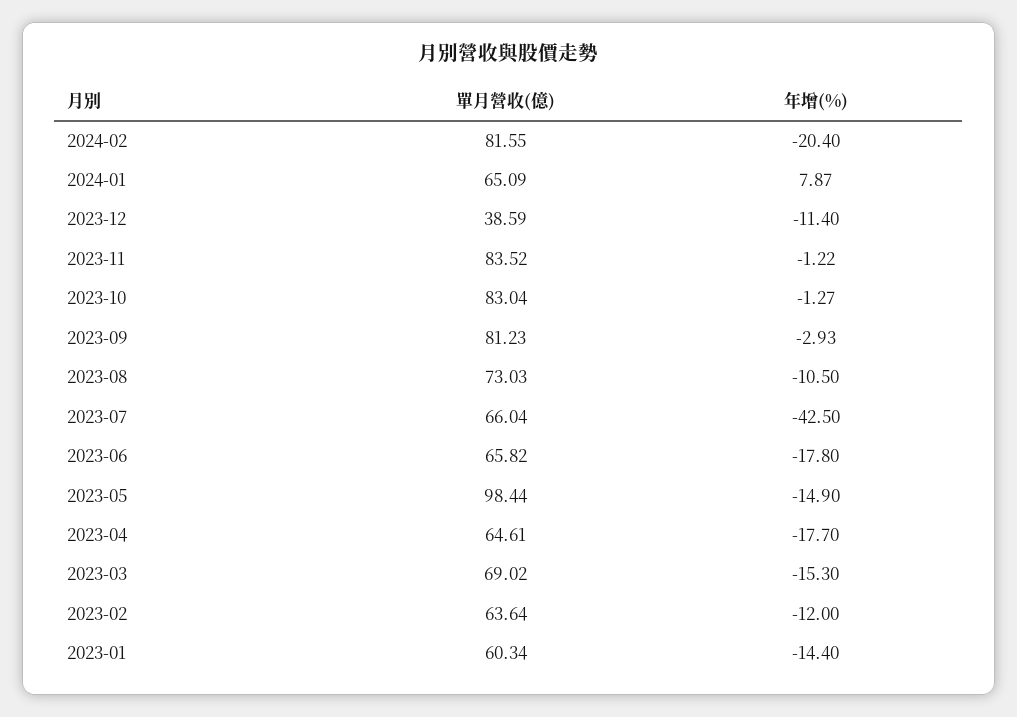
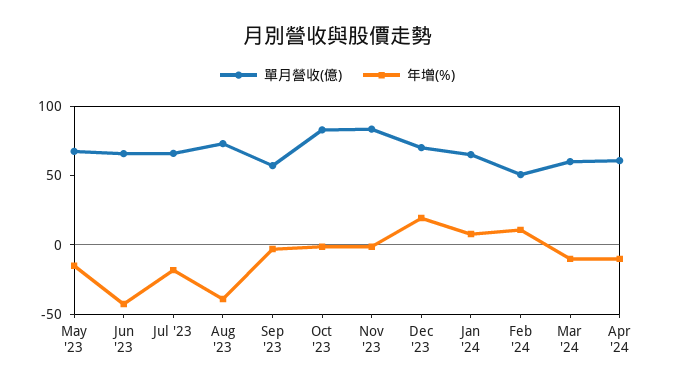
單月營收(億), 2024-02: 81.55 -> 50
年增(%), 2024-02: -20.4 -> 10
單月營收(億), 2023-12: 38.59 -> 70
年增(%), 2023-12: -11.4 -> 20
單月營收(億), 2023-09: 81.23 -> 60
年增(%), 2023-08: -10.5 -> -40
年增(%), 2023-07: -42.5 -> -20
年增(%), 2023-06: -17.8 -> -40
單月營收(億), 2023-05: 98.44 -> 70
單月營收(億), 2023-04: 64.61 -> none
年增(%), 2023-04: -17.7 -> none
單月營收(億), 2023-03: 69.02 -> none
年增(%), 2023-03: -15.3 -> none
單月營收(億), 2023-02: 63.64 -> none
年增(%), 2023-02: -12 -> none
單月營收(億), 2023-01: 60.34 -> none
年增(%), 2023-01: -14.4 -> none
單月營收(億), Mar '24: none -> 60
年增(%), Mar '24: none -> -10
單月營收(億), Apr '24: none -> 60
年增(%), Apr '24: none -> -10

